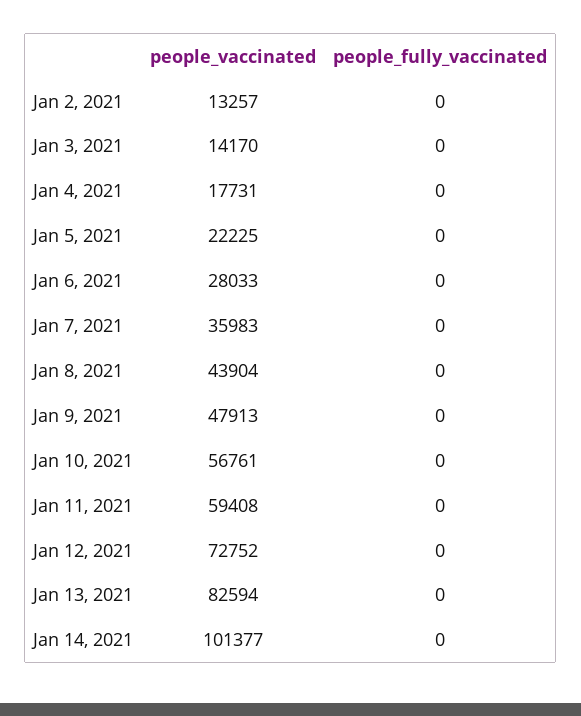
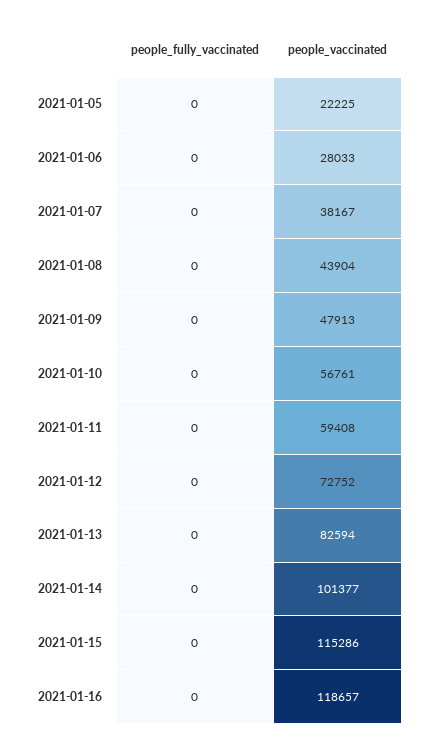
people_vaccinated, Jan 2, 2021: 13257 -> none
people_fully_vaccinated, Jan 2, 2021: 0 -> none
people_vaccinated, Jan 3, 2021: 14170 -> none
people_fully_vaccinated, Jan 3, 2021: 0 -> none
people_vaccinated, Jan 4, 2021: 17731 -> none
people_fully_vaccinated, Jan 4, 2021: 0 -> none
people_vaccinated, Jan 7, 2021: 35983 -> 38167
people_fully_vaccinated, 2021-01-15: none -> 0
people_vaccinated, 2021-01-15: none -> 115286
people_fully_vaccinated, 2021-01-16: none -> 0
people_vaccinated, 2021-01-16: none -> 118657

